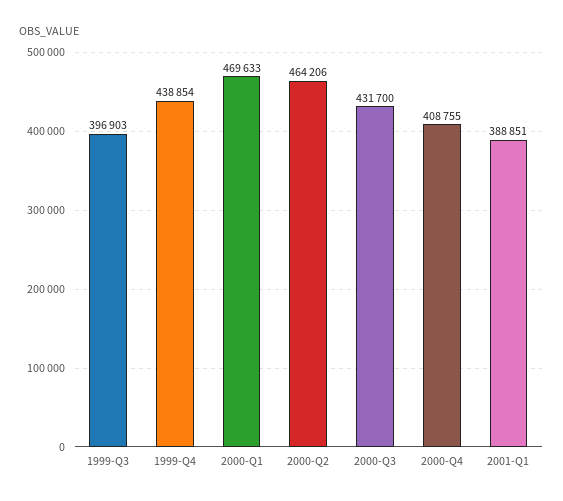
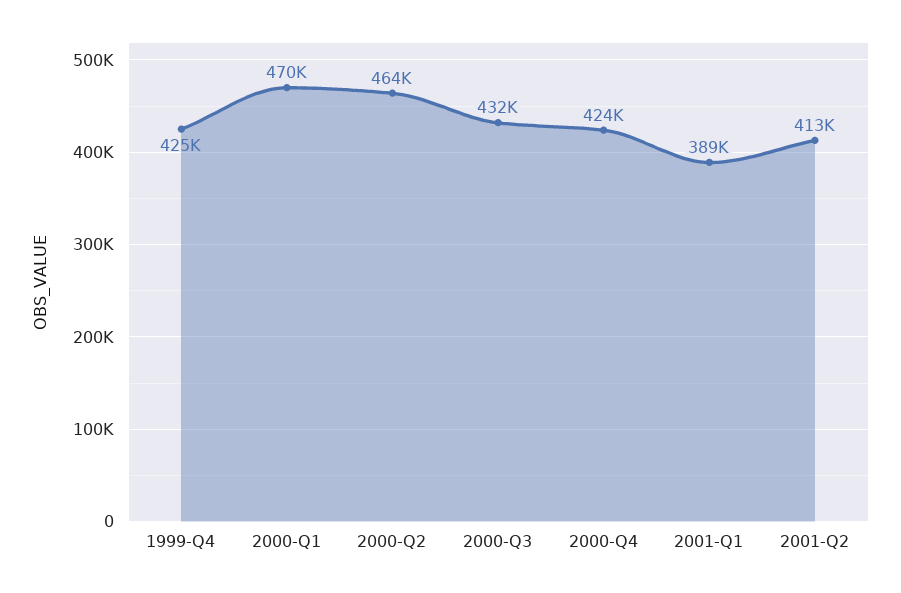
1999-Q3: 396903 -> none
1999-Q4: 438854 -> 425000
2000-Q4: 408755 -> 424000
2001-Q2: none -> 413000

